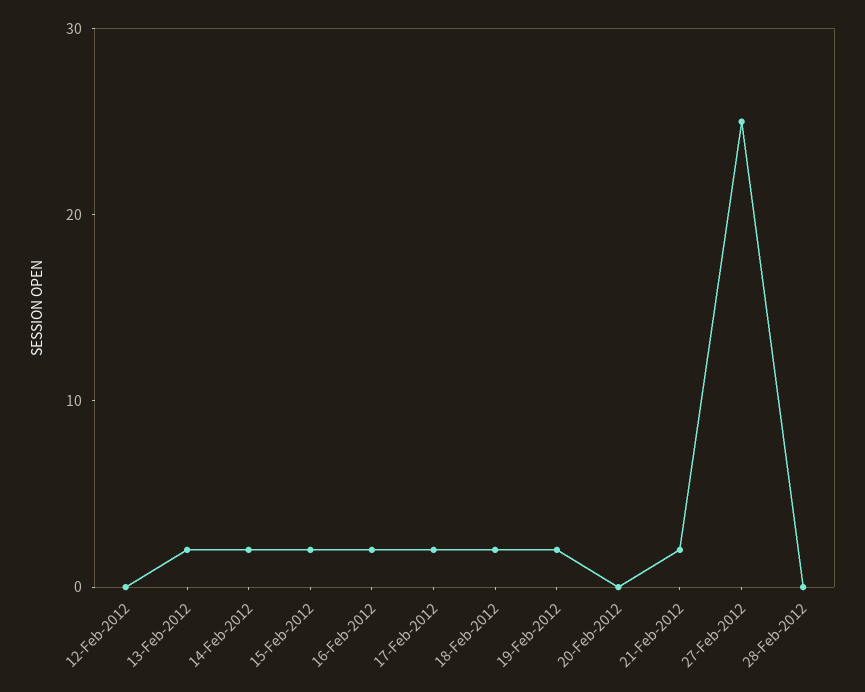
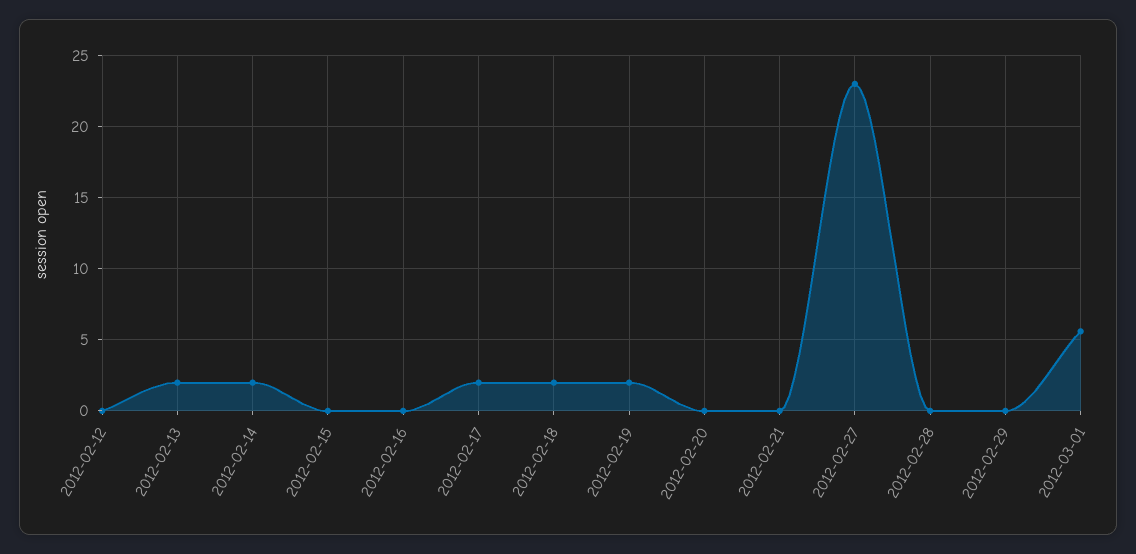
15-Feb-2012: 2 -> 0
16-Feb-2012: 2 -> 0
21-Feb-2012: 2 -> 0
27-Feb-2012: 25 -> 23
2012-02-29: none -> 0
2012-03-01: none -> 5.5

